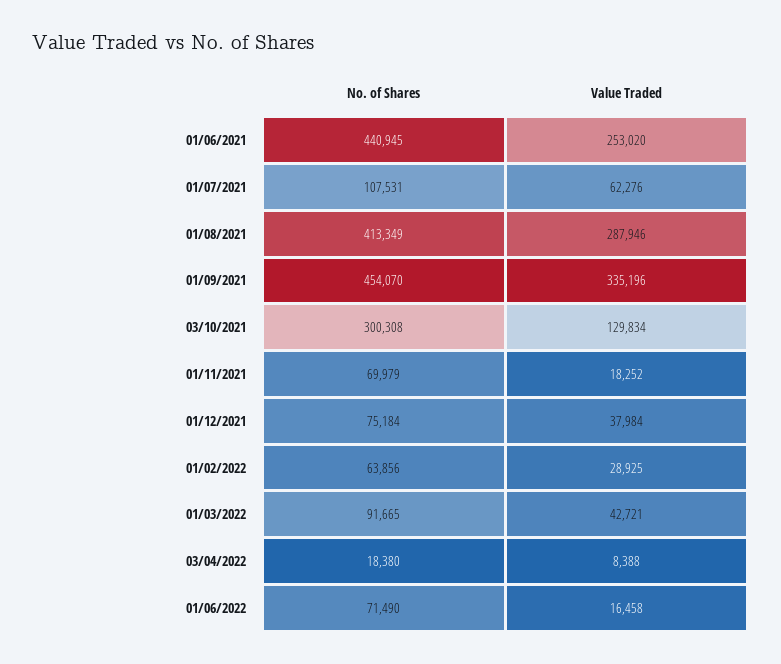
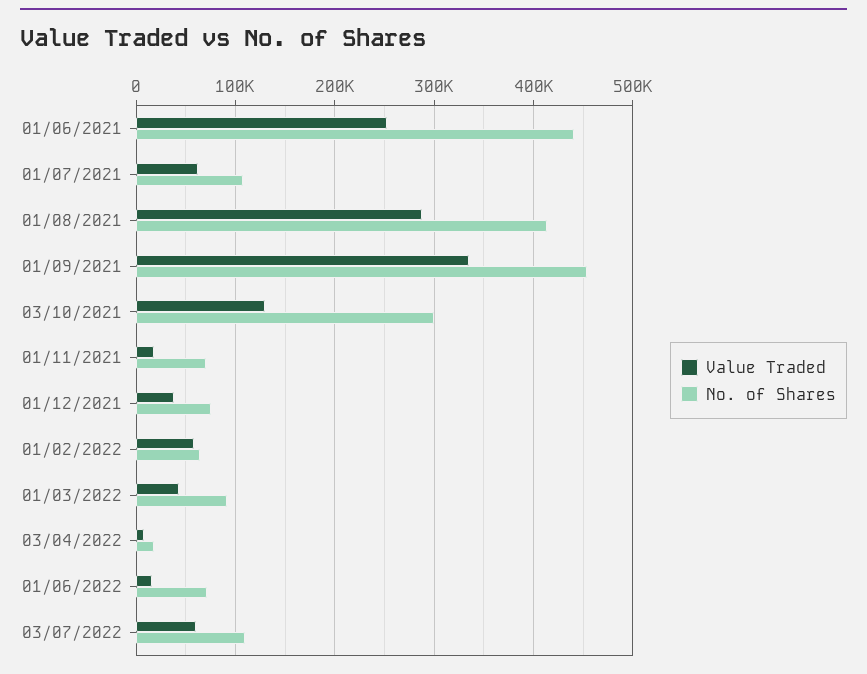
Value Traded, 01/02/2022: 28925 -> 60000
Value Traded, 03/07/2022: none -> 60000
No. of Shares, 03/07/2022: none -> 110000

